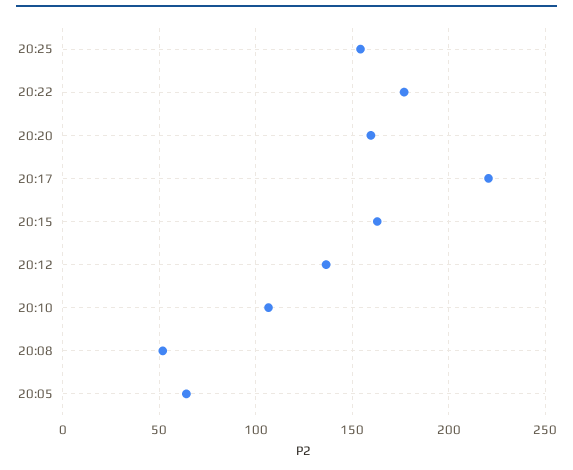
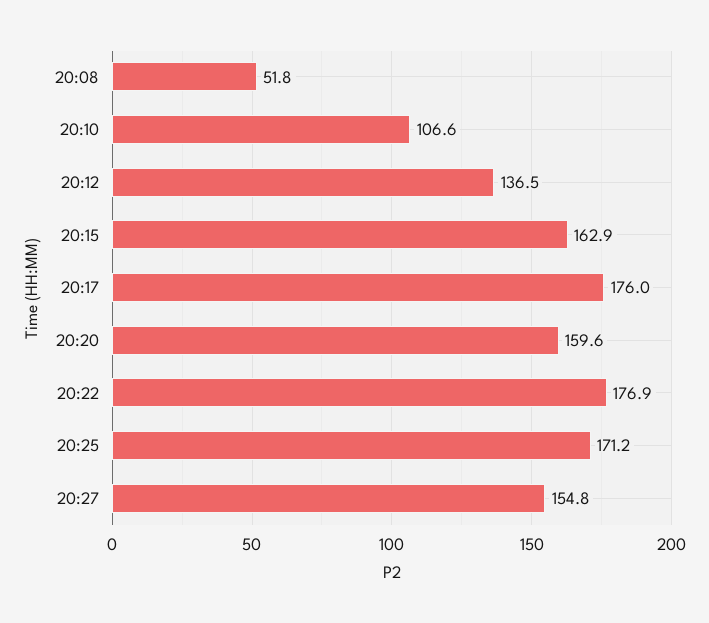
20:25: 155 -> 171.2
20:17: 220 -> 176
20:05: 65 -> none
20:27: none -> 154.8

